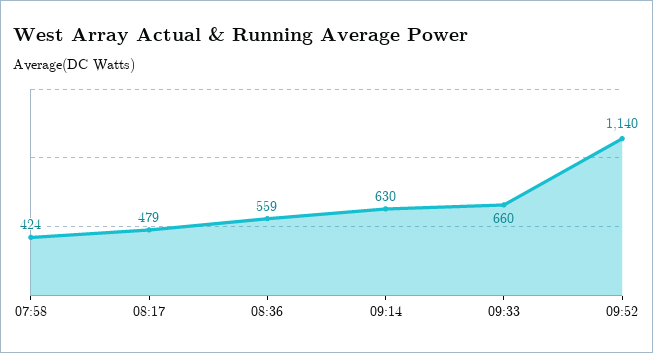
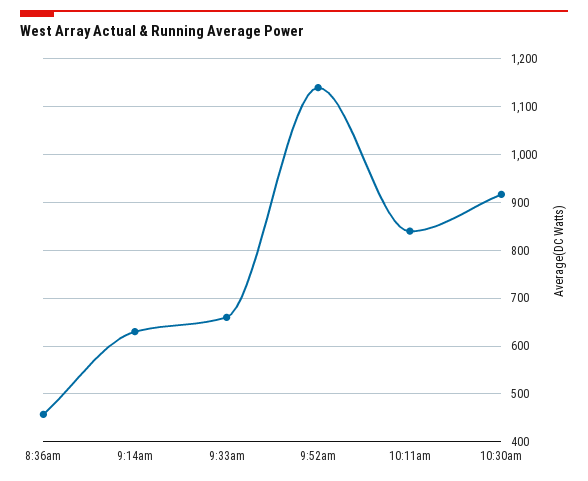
07:58: 424 -> none
08:17: 479 -> none
08:36: 559 -> 460
10:11am: none -> 840
10:30am: none -> 920

